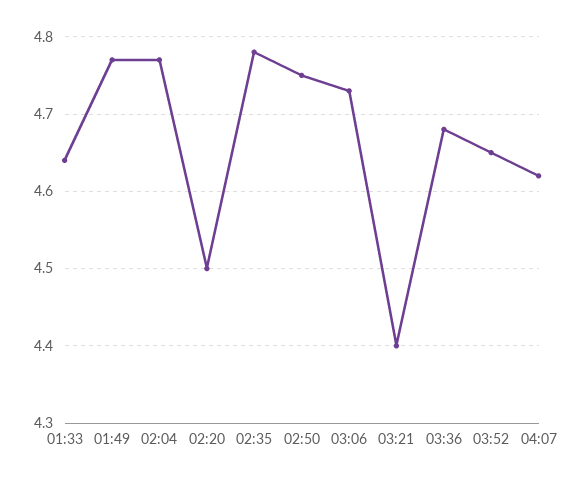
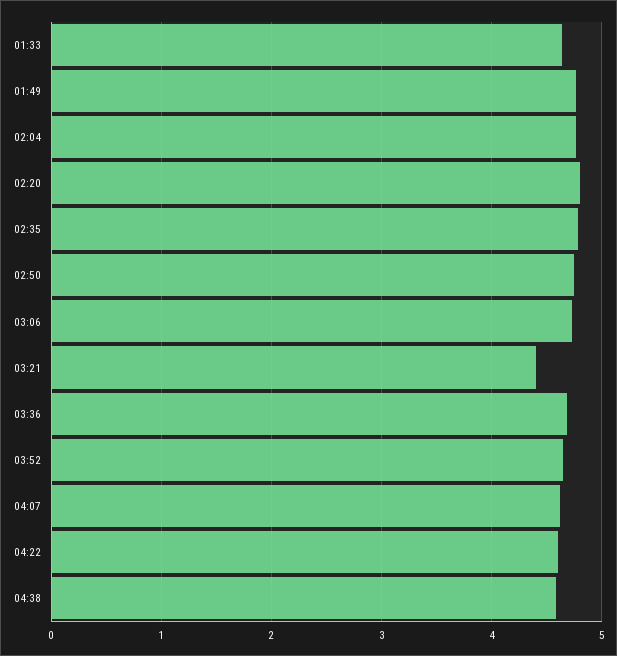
02:20: 4.5 -> 4.8
04:22: none -> 4.6
04:38: none -> 4.6

